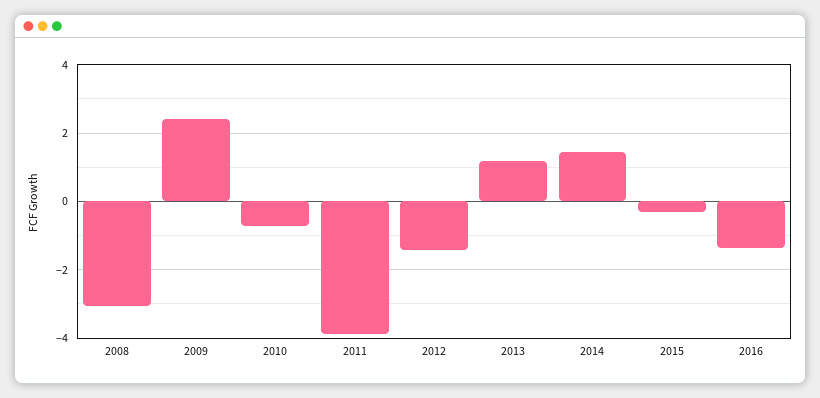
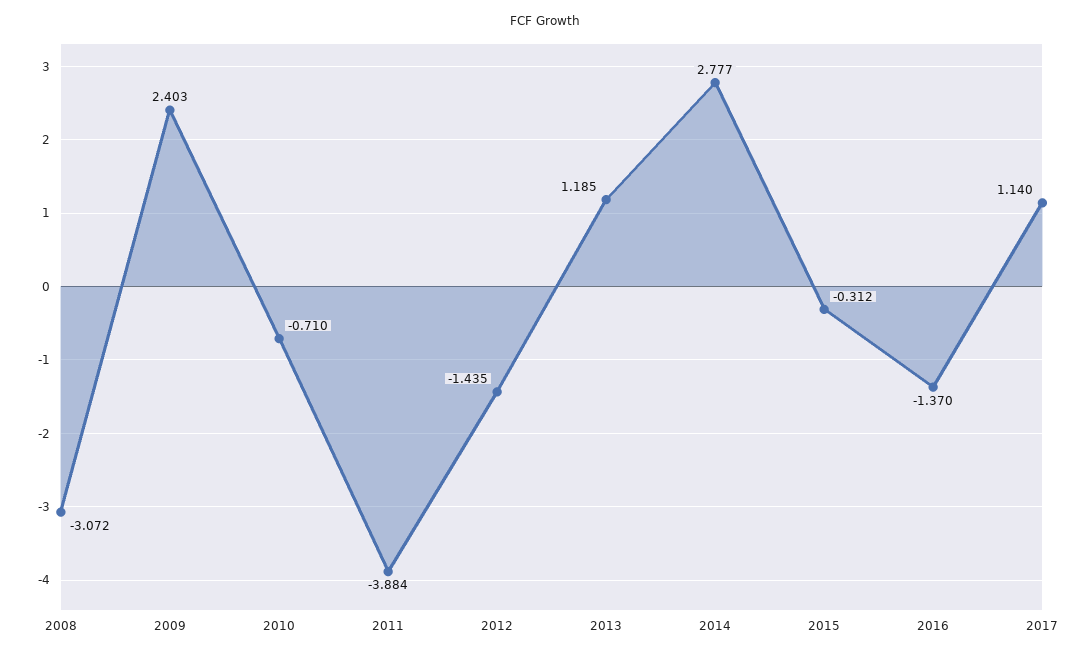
2014: 1.4 -> 2.777
2017: none -> 1.14

